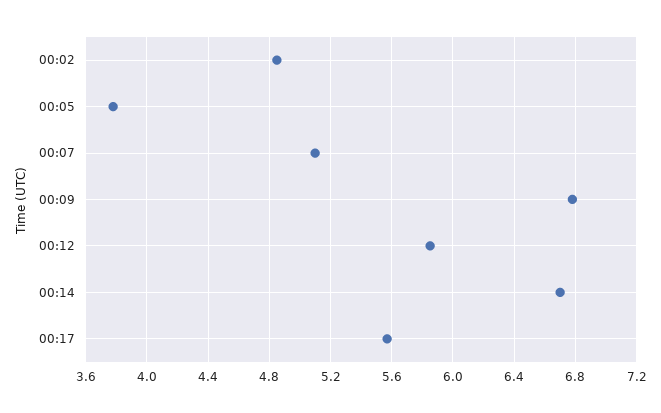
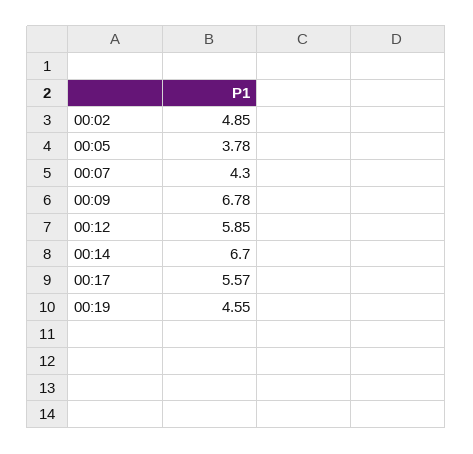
00:07: 5.1 -> 4.3
00:19: none -> 4.55

